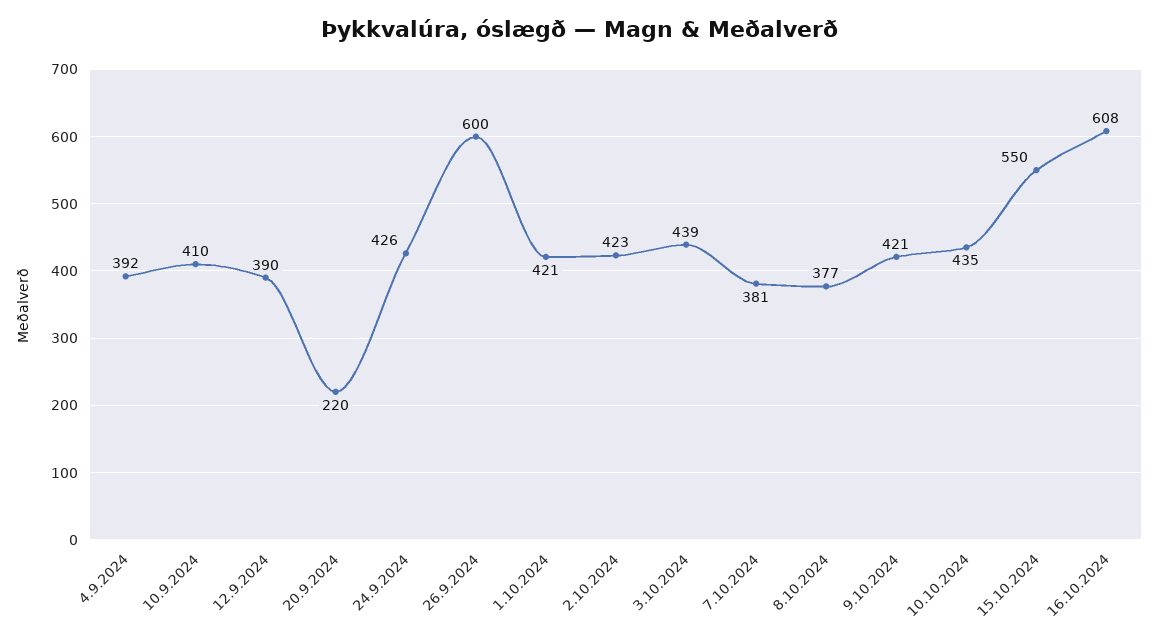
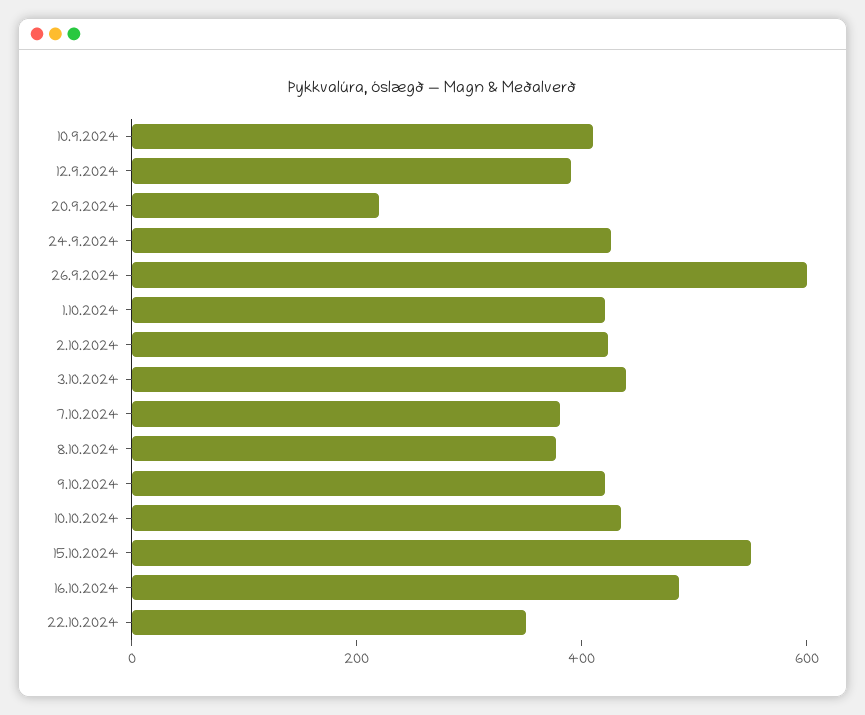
4.9.2024: 392 -> none
16.10.2024: 608 -> 500
22.10.2024: none -> 350

